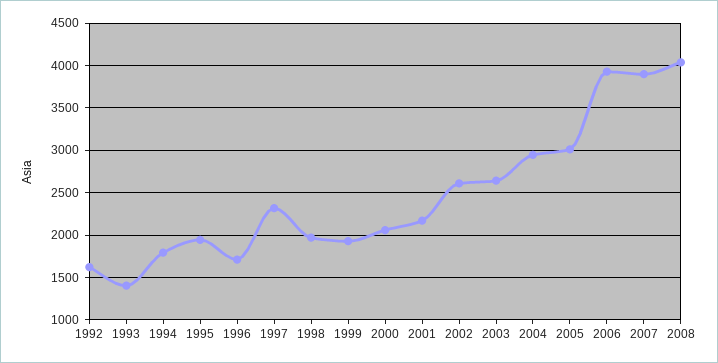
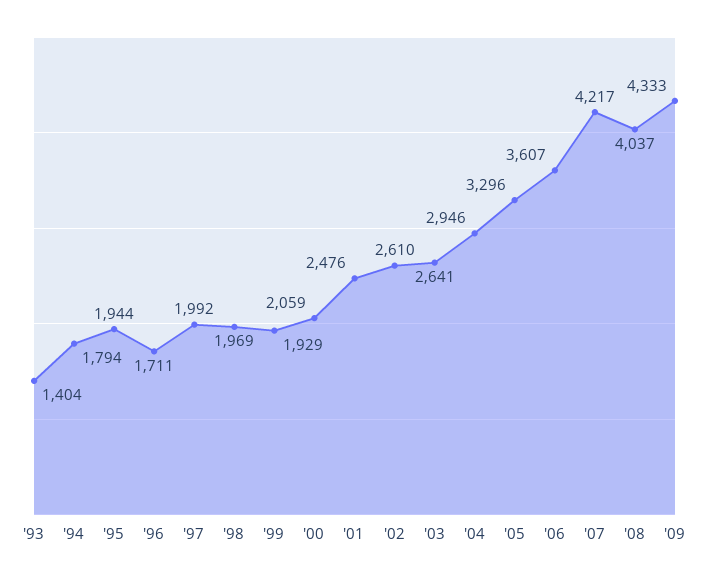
1992: 1600 -> none
1997: 2300 -> 1992
2001: 2200 -> 2476
2005: 3000 -> 3296
2006: 3900 -> 3607
2007: 3900 -> 4217
'09: none -> 4333

